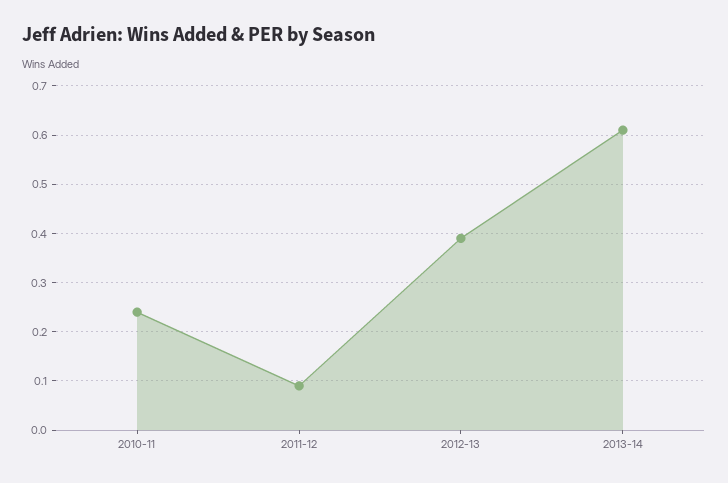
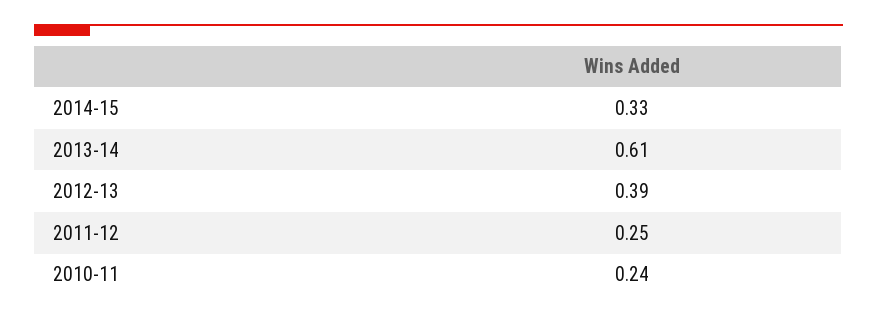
2011-12: 0.1 -> 0.25
2014-15: none -> 0.33

